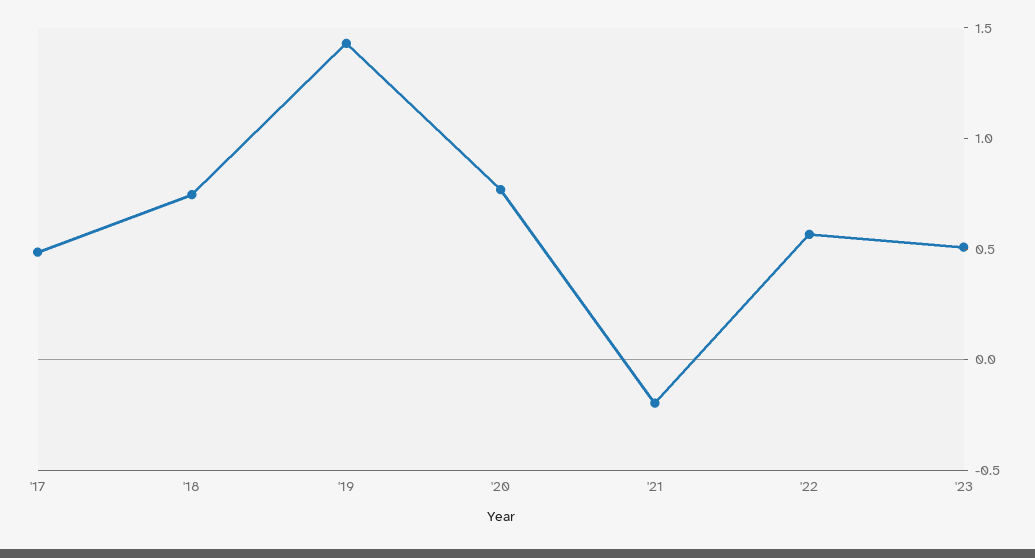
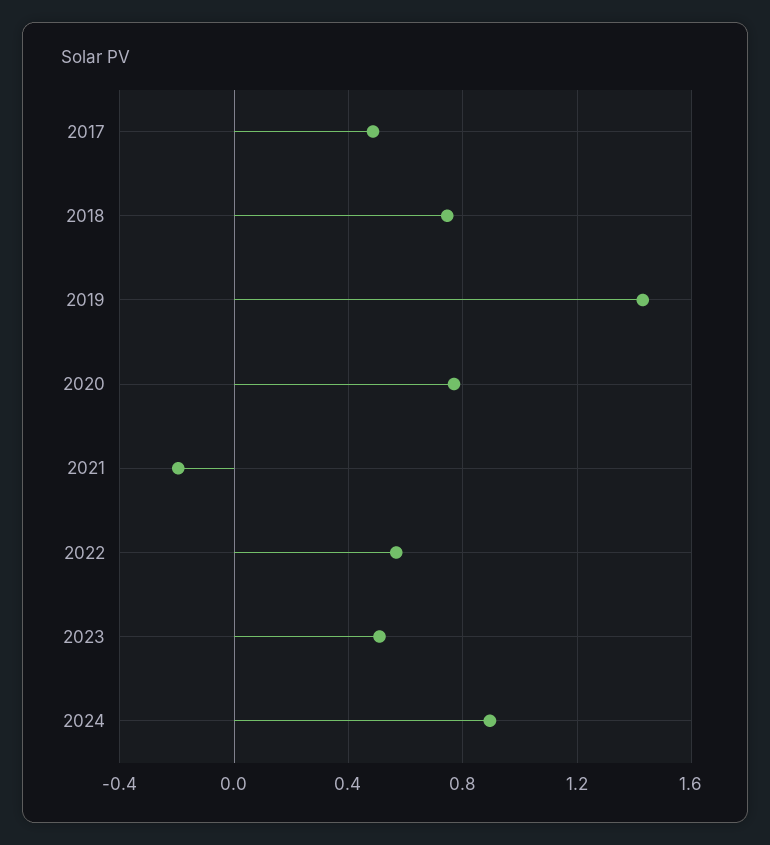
2024: none -> 0.9

